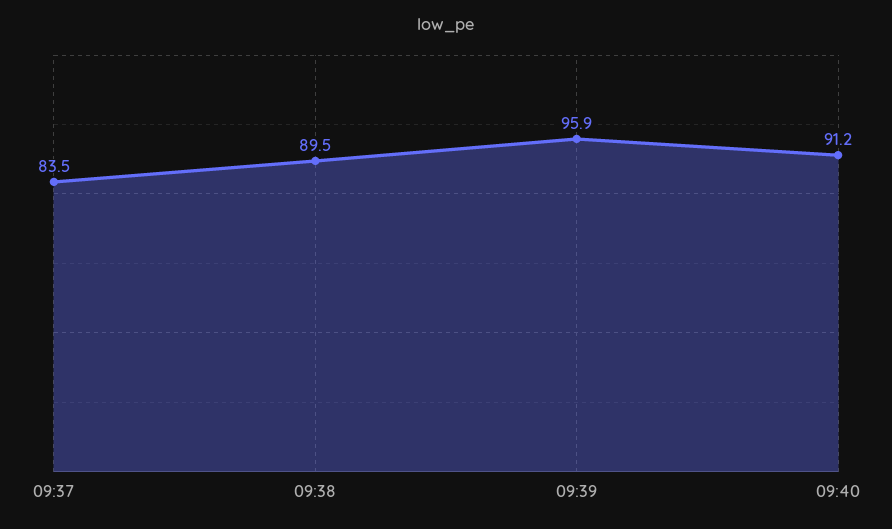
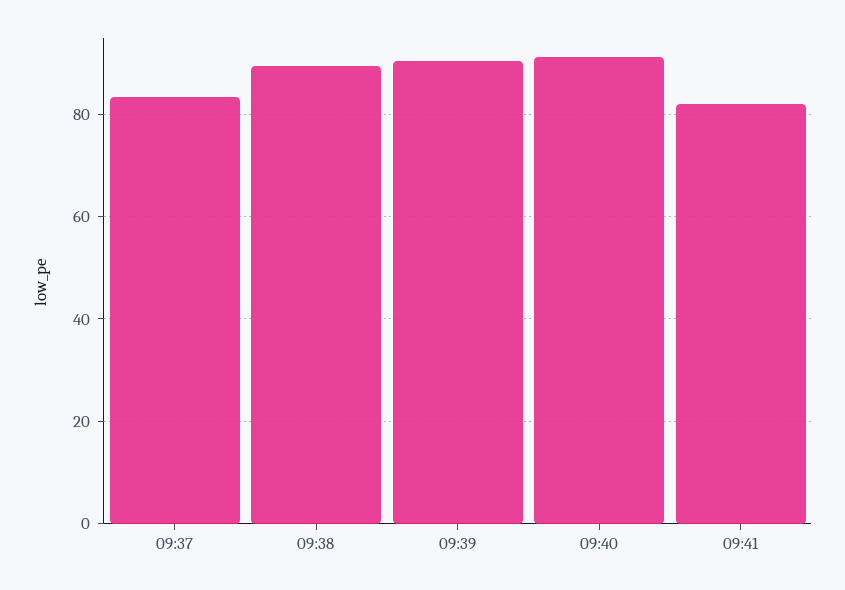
09:39: 95.9 -> 90
09:41: none -> 82

